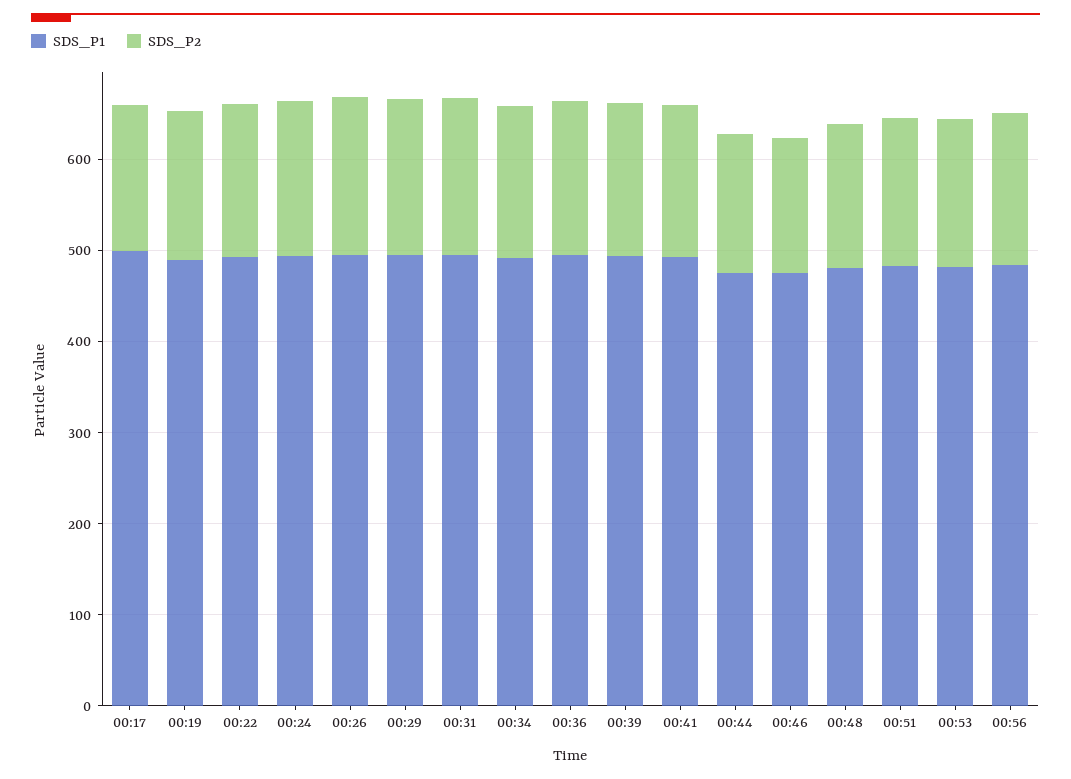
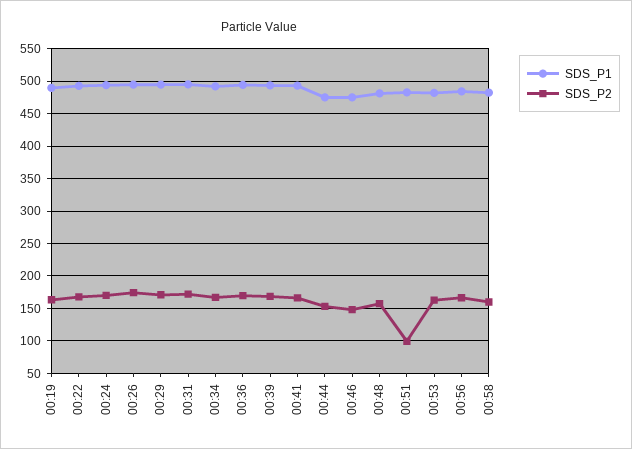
SDS_P1, 00:17: 500 -> none
SDS_P2, 00:17: 160 -> none
SDS_P2, 00:51: 160 -> 100
SDS_P1, 00:58: none -> 480
SDS_P2, 00:58: none -> 160

